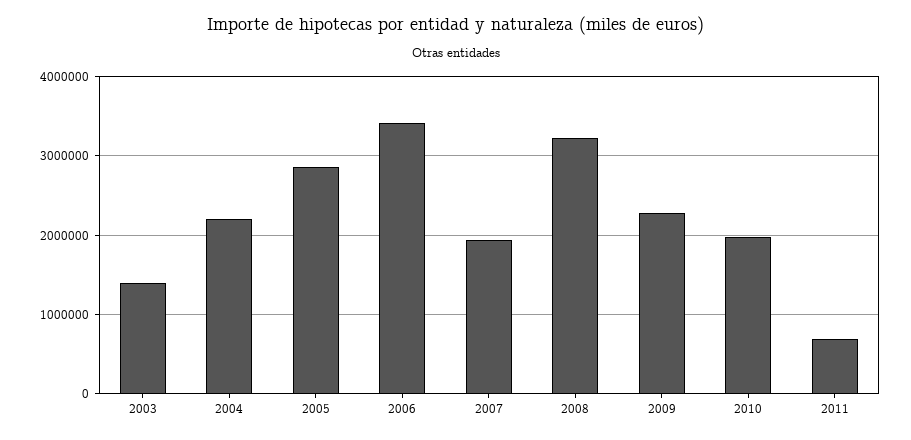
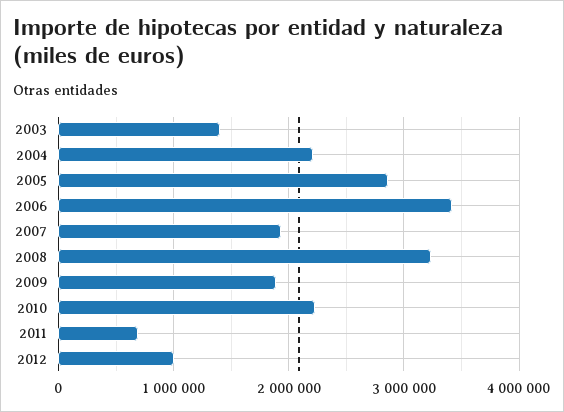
2009: 2300000 -> 1900000
2010: 2000000 -> 2200000
2012: none -> 1000000

